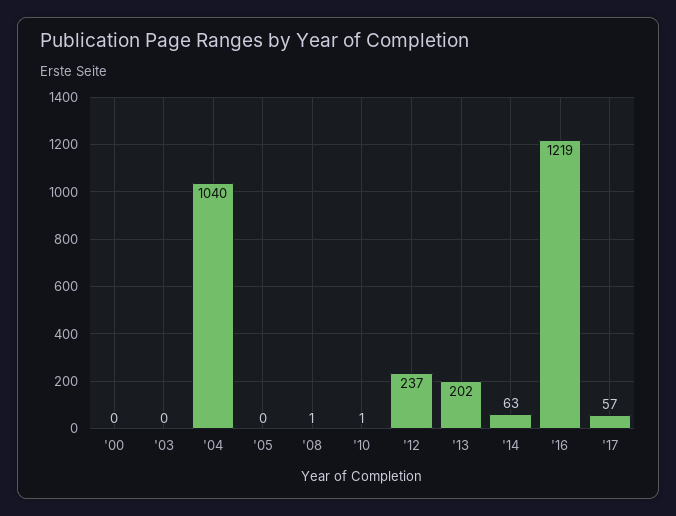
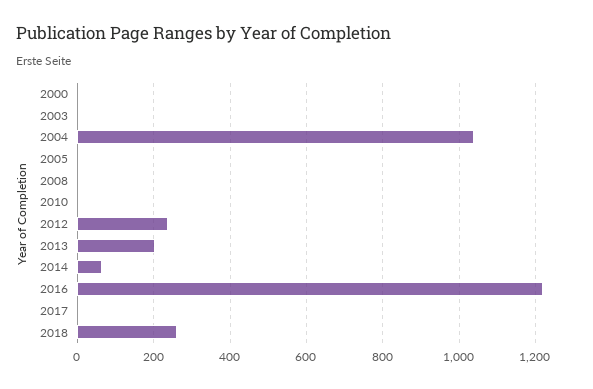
'17: 57 -> 0
2018: none -> 260

